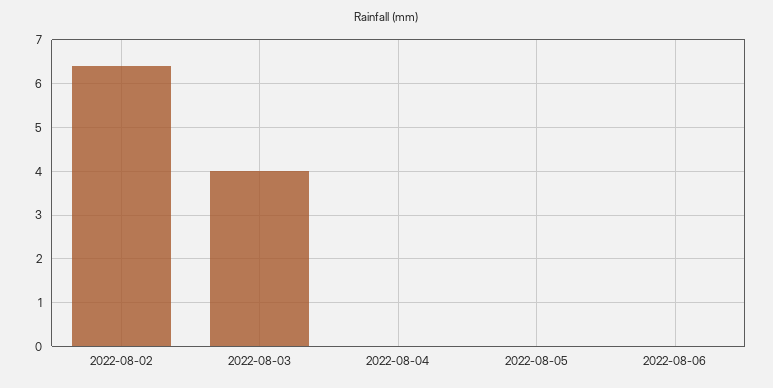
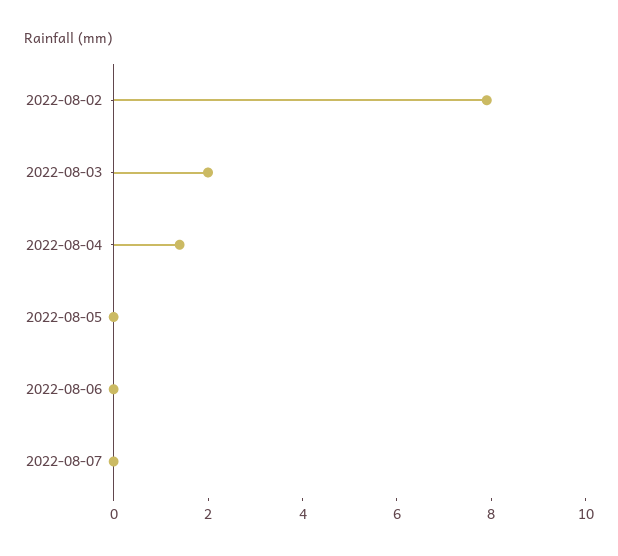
2022-08-02: 6.5 -> 8
2022-08-03: 4 -> 2
2022-08-04: 0 -> 1.5
2022-08-07: none -> 0

